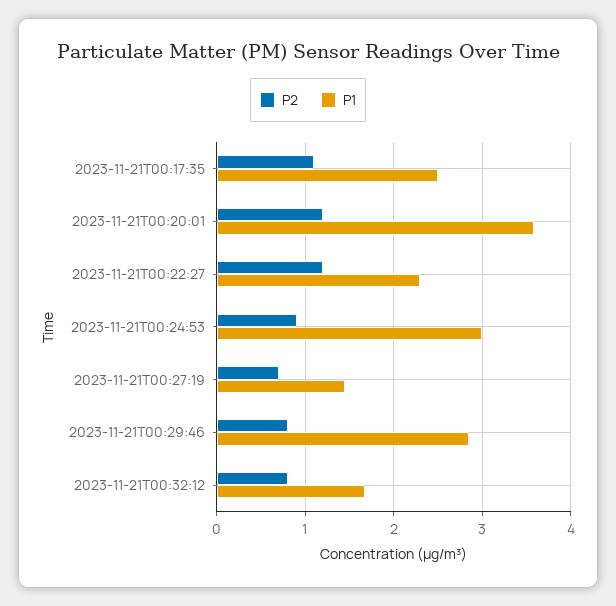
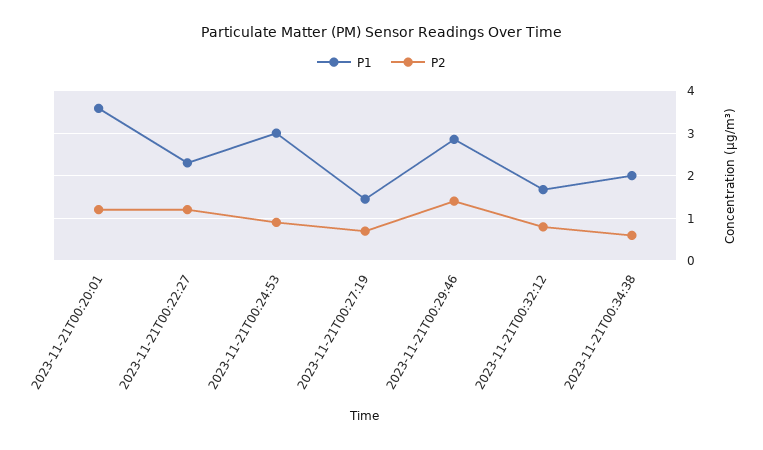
P2, 2023-11-21T00:17:35: 1.1 -> none
P1, 2023-11-21T00:17:35: 2.5 -> none
P2, 2023-11-21T00:29:46: 0.8 -> 1.4
P1, 2023-11-21T00:34:38: none -> 2
P2, 2023-11-21T00:34:38: none -> 0.6

